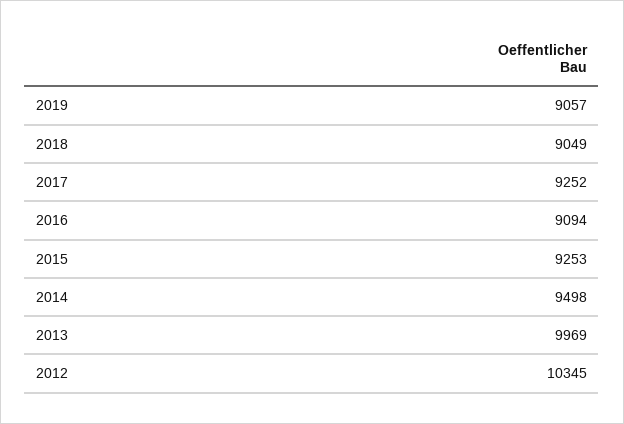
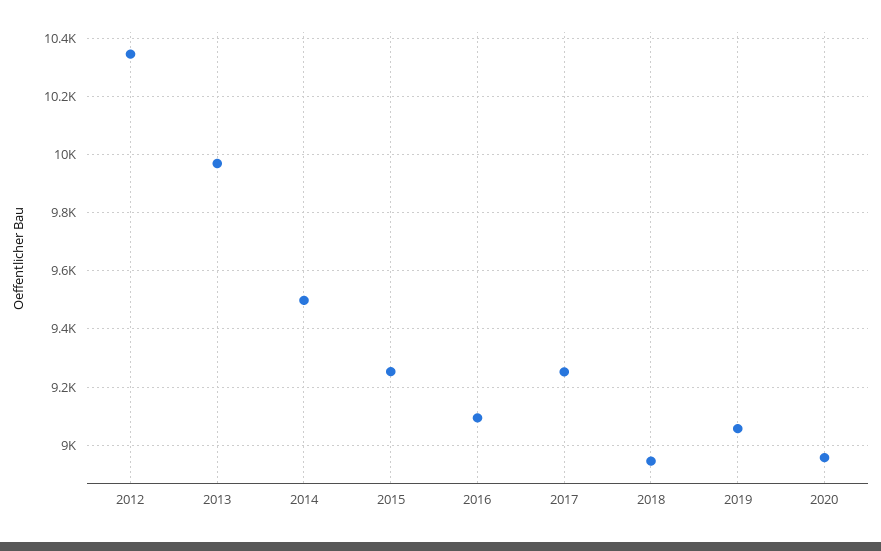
2018: 9049 -> 8950
2020: none -> 8950

